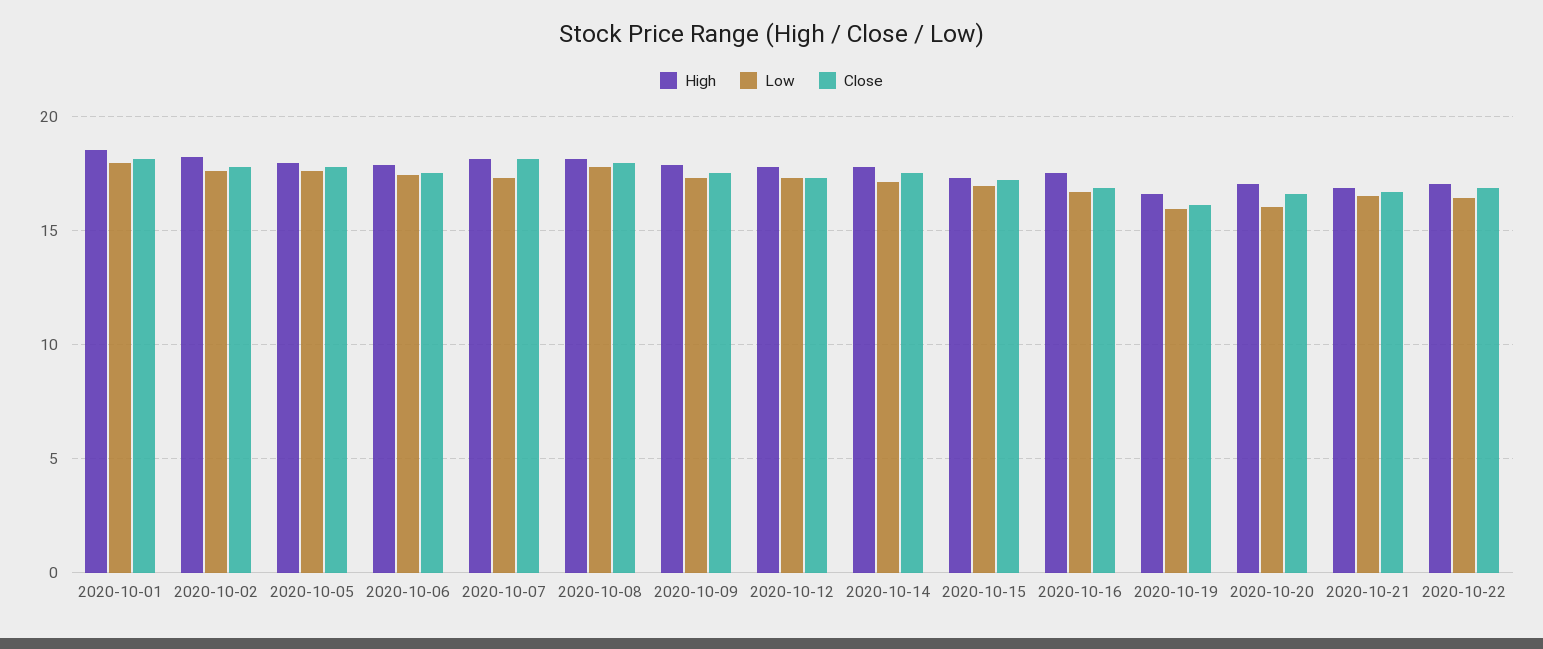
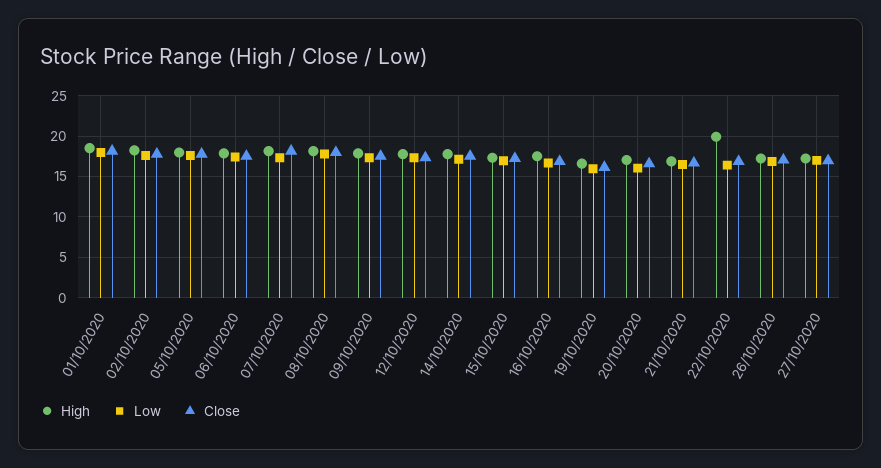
High, 2020-10-22: 17 -> 20
High, 26/10/2020: none -> 17
Low, 26/10/2020: none -> 17
Close, 26/10/2020: none -> 17
High, 27/10/2020: none -> 17
Low, 27/10/2020: none -> 17
Close, 27/10/2020: none -> 17

